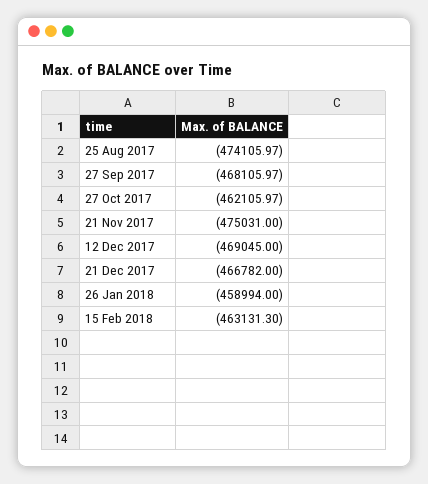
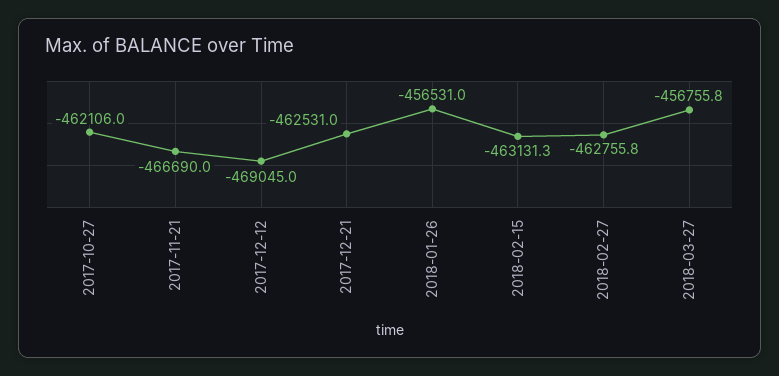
25 Aug 2017: -474105.97 -> none
27 Sep 2017: -468105.97 -> none
21 Nov 2017: -475031 -> -466690
21 Dec 2017: -466782 -> -462531
26 Jan 2018: -458994 -> -456531
2018-02-27: none -> -462755.8
2018-03-27: none -> -456755.8

